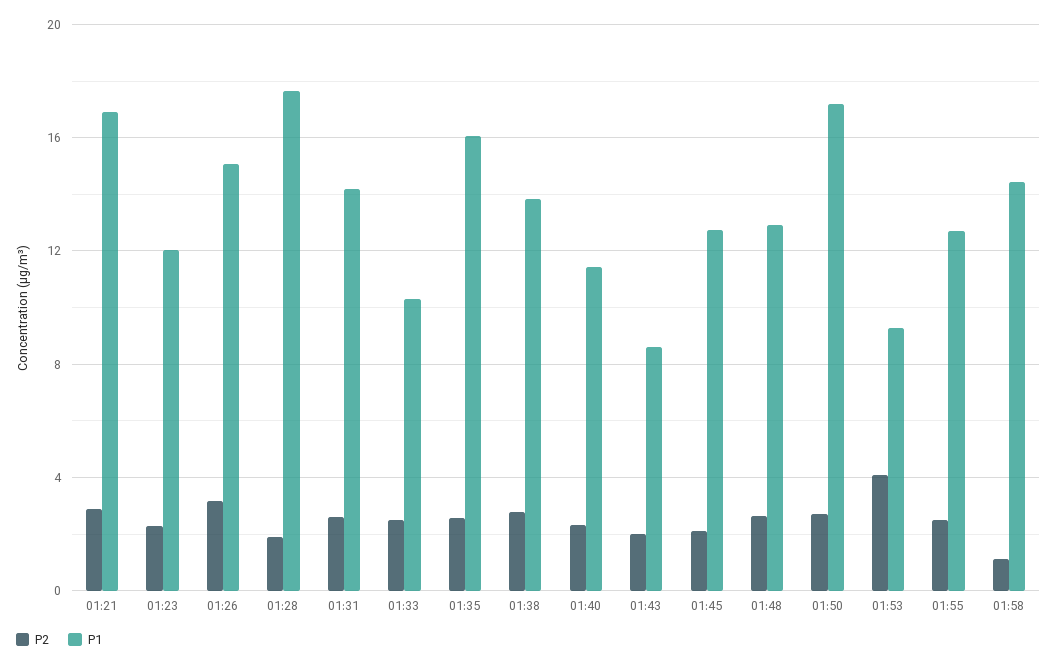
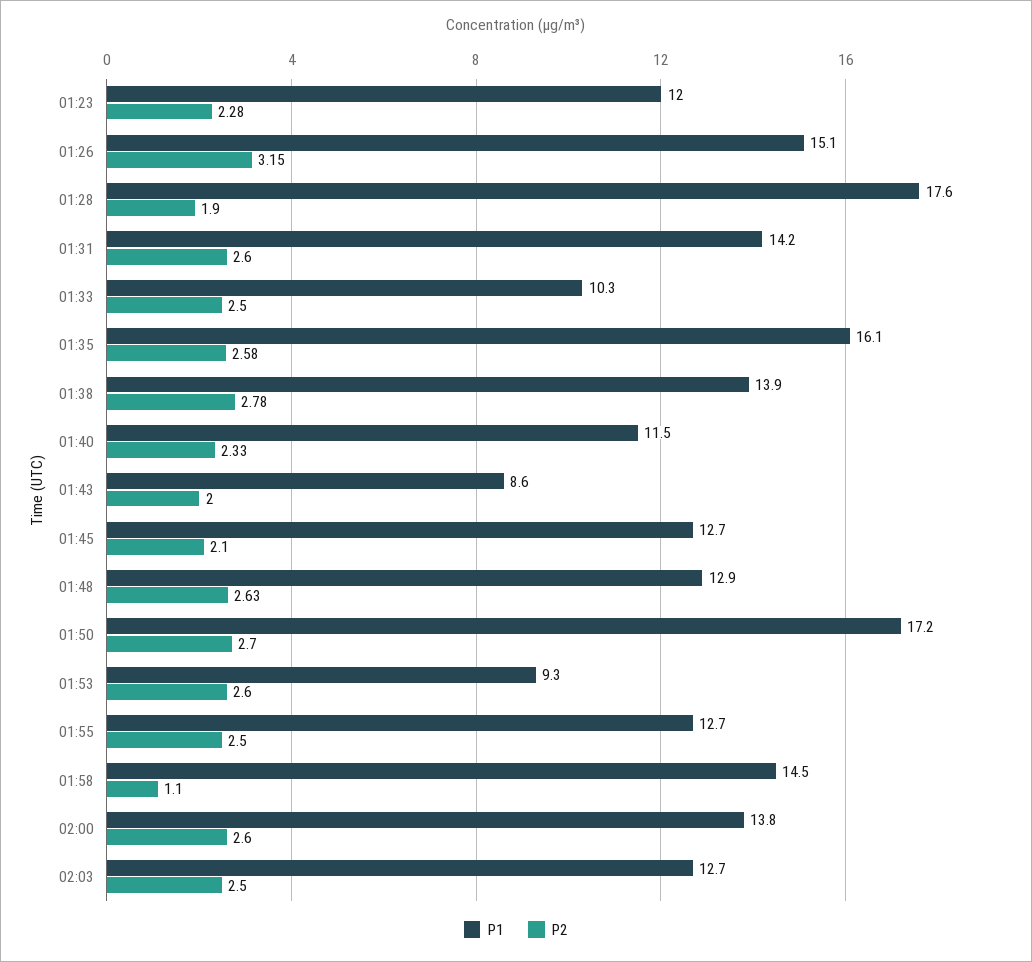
P2, 01:21: 3 -> none
P1, 01:21: 17 -> none
P2, 01:53: 4 -> 2.6
P1, 02:00: none -> 13.8
P2, 02:00: none -> 2.6
P1, 02:03: none -> 12.7
P2, 02:03: none -> 2.5

